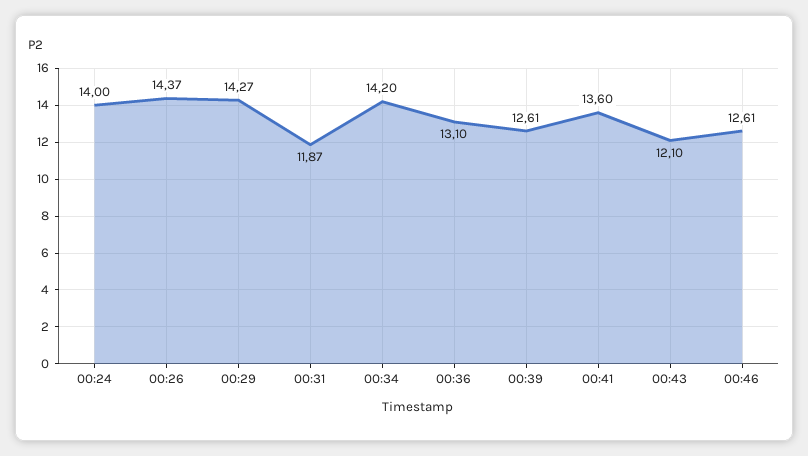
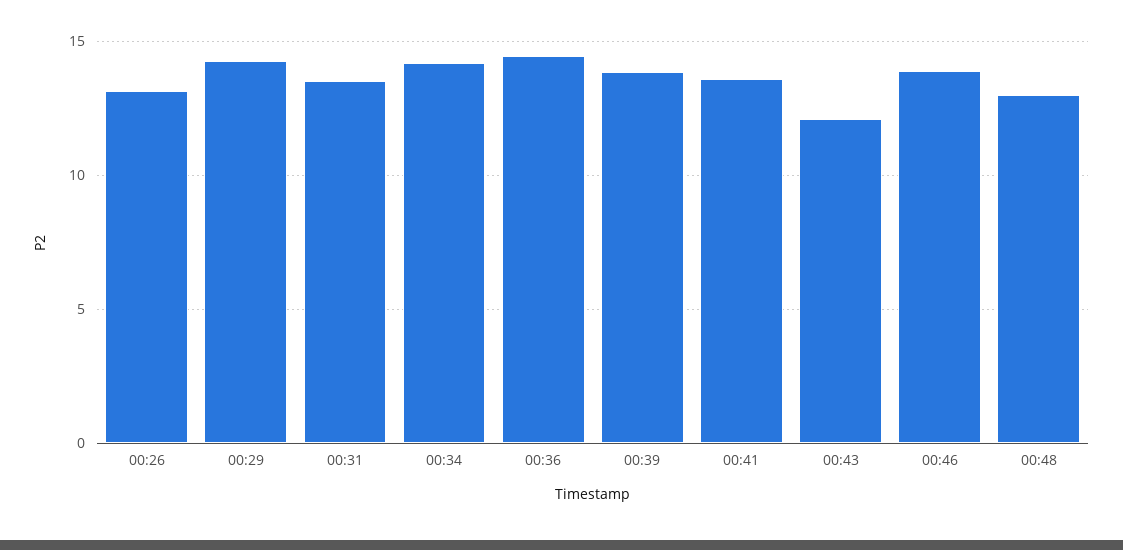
00:24: 14 -> none
00:26: 14.37 -> 13
00:31: 11.87 -> 13.5
00:36: 13.1 -> 14.5
00:39: 12.61 -> 14
00:46: 12.61 -> 14
00:48: none -> 13

